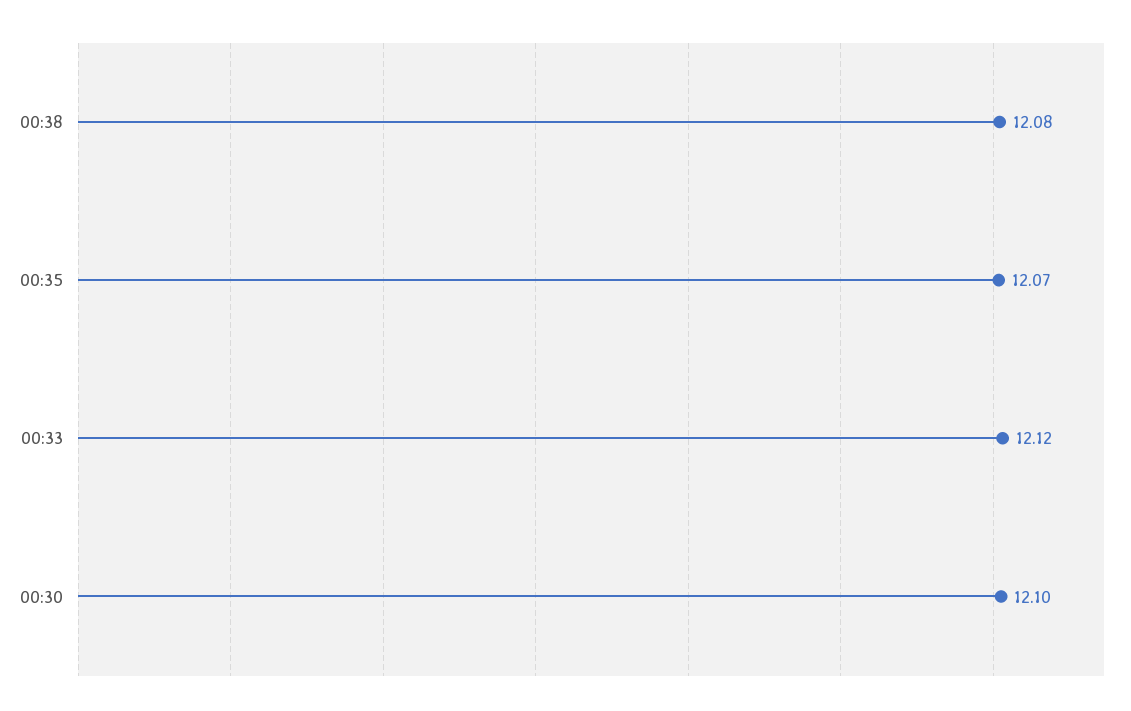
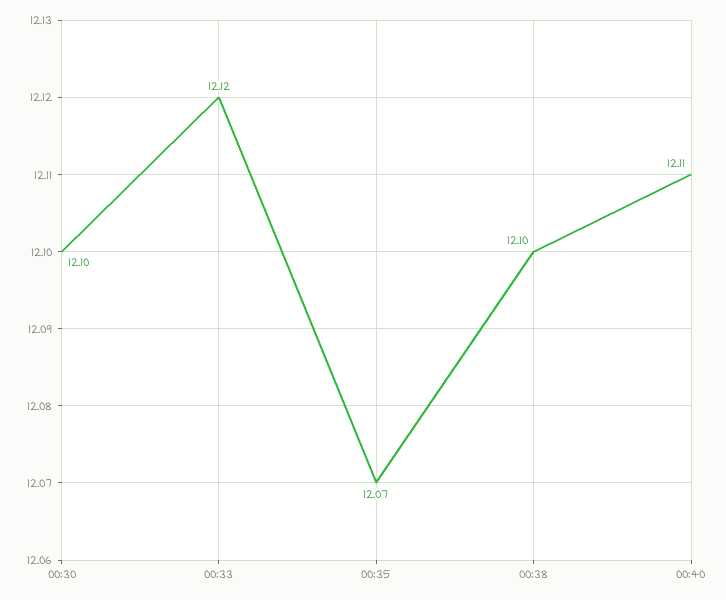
00:38: 12.08 -> 12.1
00:40: none -> 12.11

